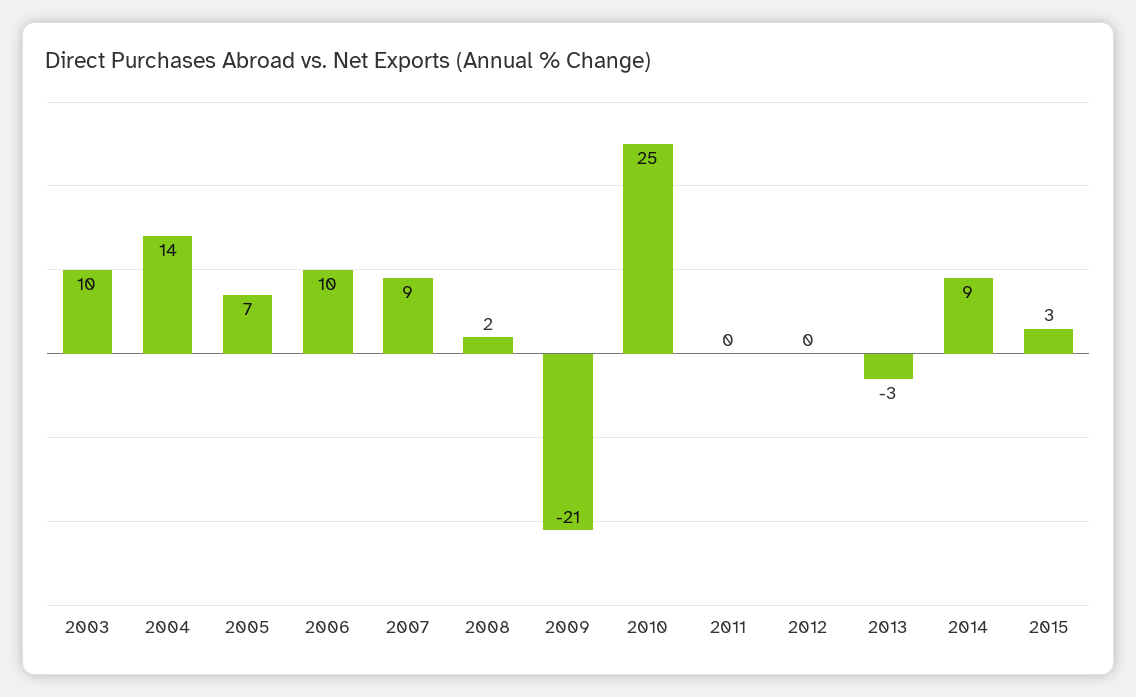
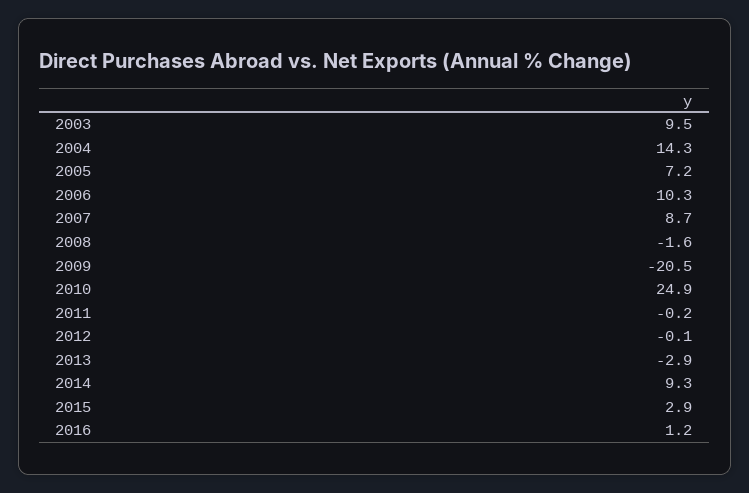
2008: 2 -> -1.6
2016: none -> 1.2

